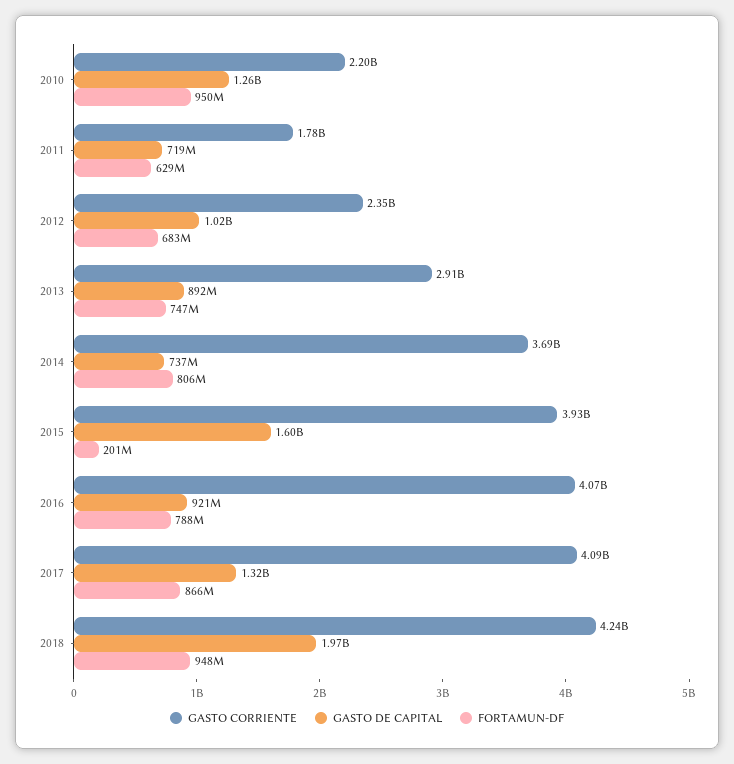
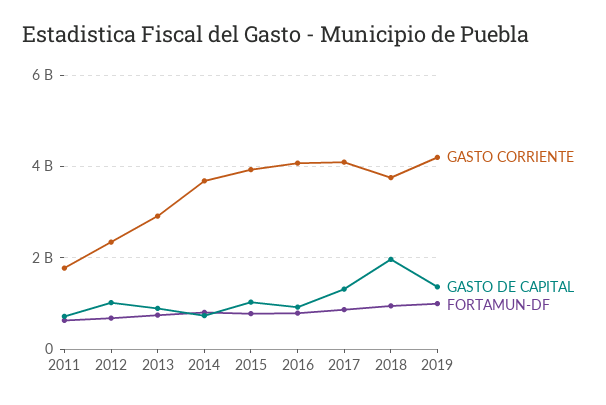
GASTO CORRIENTE, 2010: 2200000000 -> none
GASTO DE CAPITAL, 2010: 1260000000 -> none
FORTAMUN-DF, 2010: 950000000 -> none
GASTO DE CAPITAL, 2015: 1600000000 -> 1000000000
FORTAMUN-DF, 2015: 201000000 -> 800000000
GASTO CORRIENTE, 2018: 4240000000 -> 3800000000
GASTO CORRIENTE, 2019: none -> 4200000000
GASTO DE CAPITAL, 2019: none -> 1400000000
FORTAMUN-DF, 2019: none -> 1000000000

